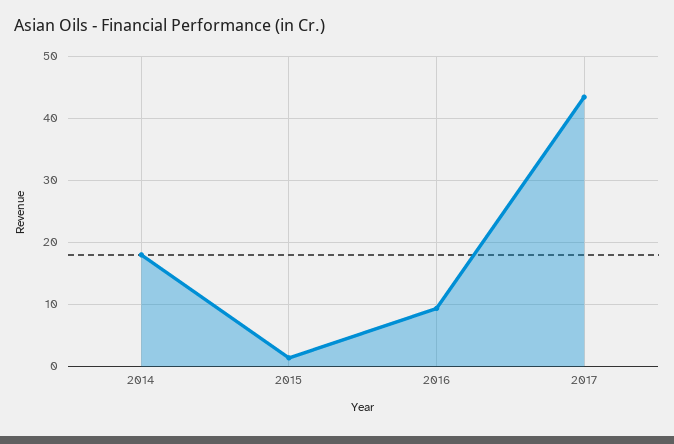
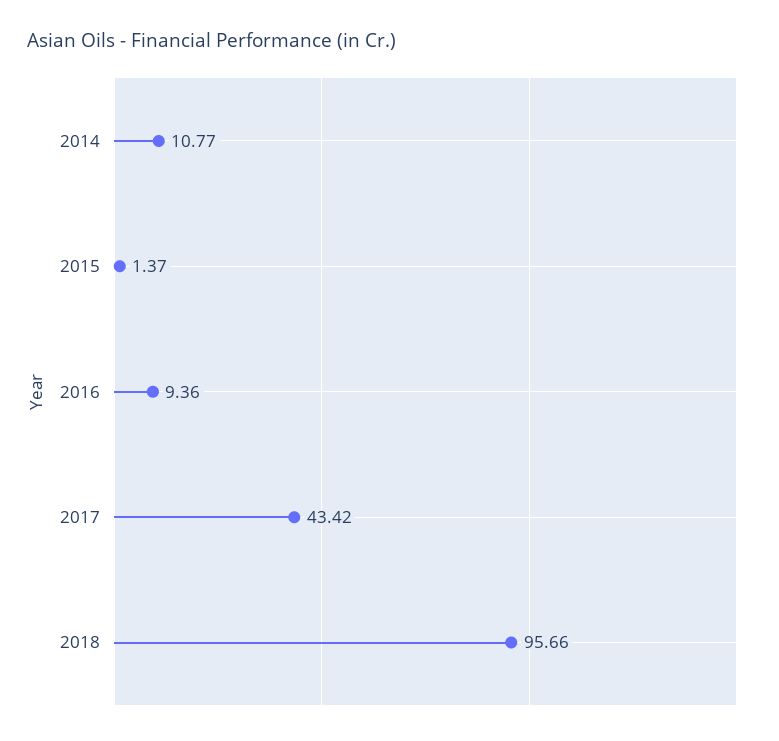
2014: 18 -> 10.77
2018: none -> 95.66

